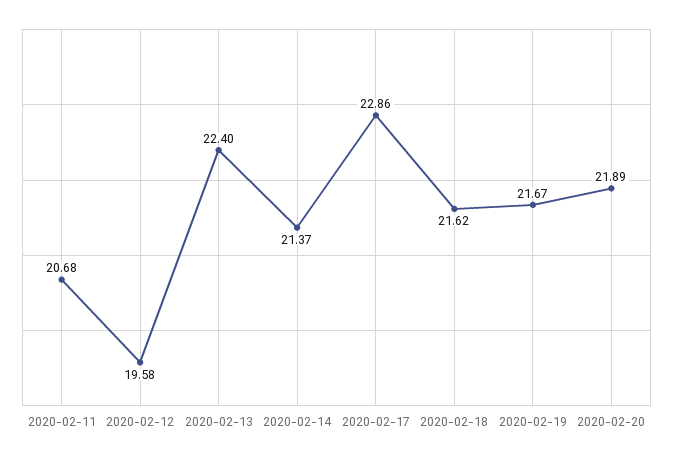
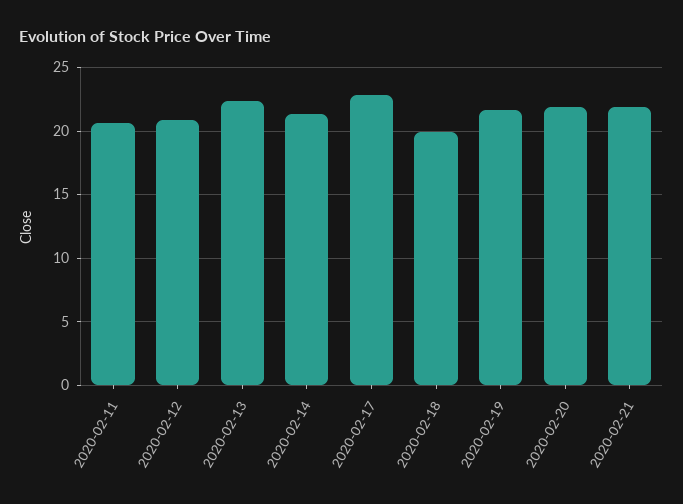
2020-02-12: 19.58 -> 21
2020-02-18: 21.62 -> 20
2020-02-21: none -> 22

